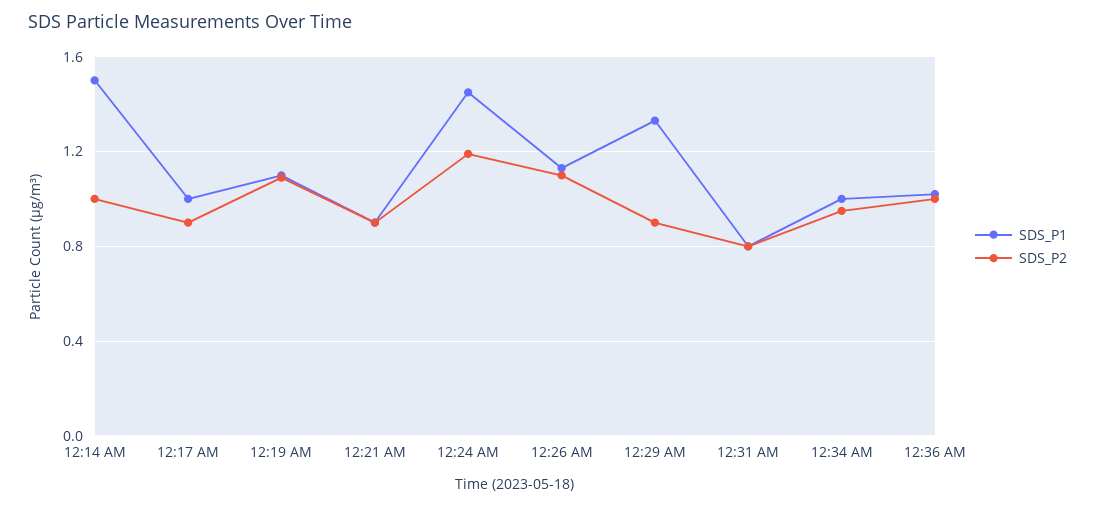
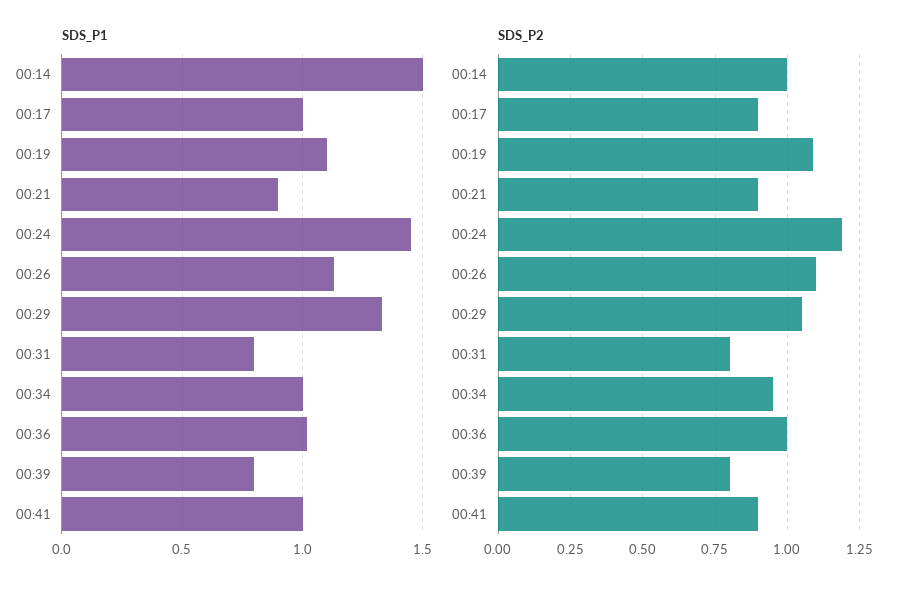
SDS_P2, 12:29 AM: 0.9 -> 1.05
SDS_P1, 00:39: none -> 0.8
SDS_P1, 00:41: none -> 1
SDS_P2, 00:39: none -> 0.8
SDS_P2, 00:41: none -> 0.9

